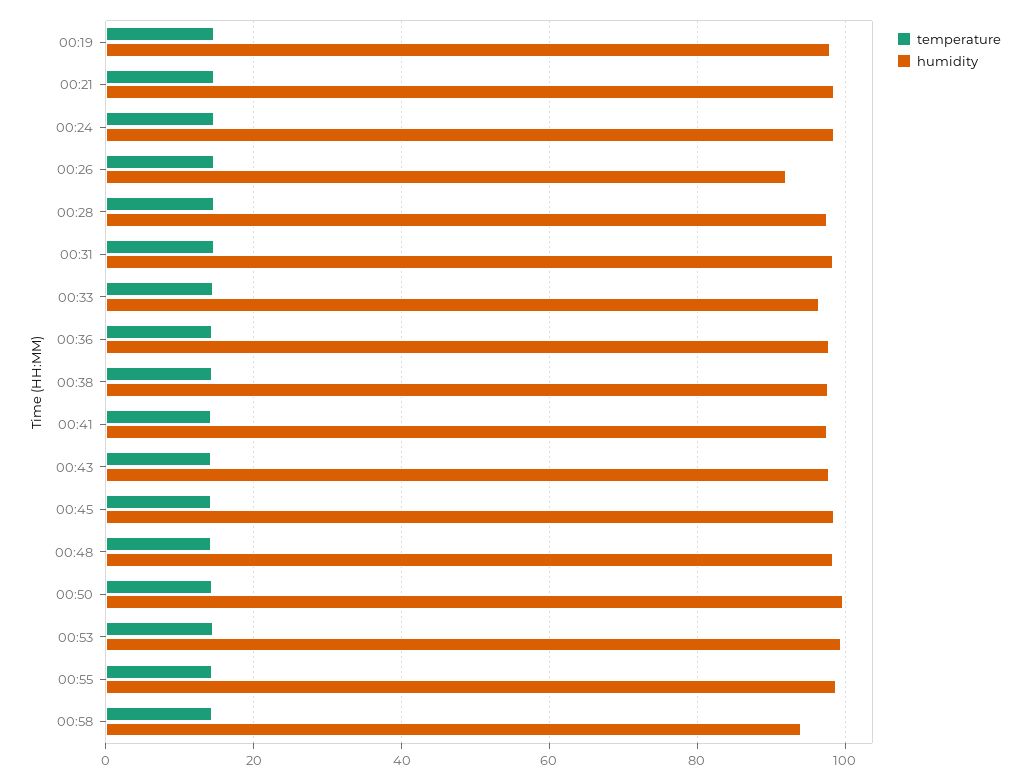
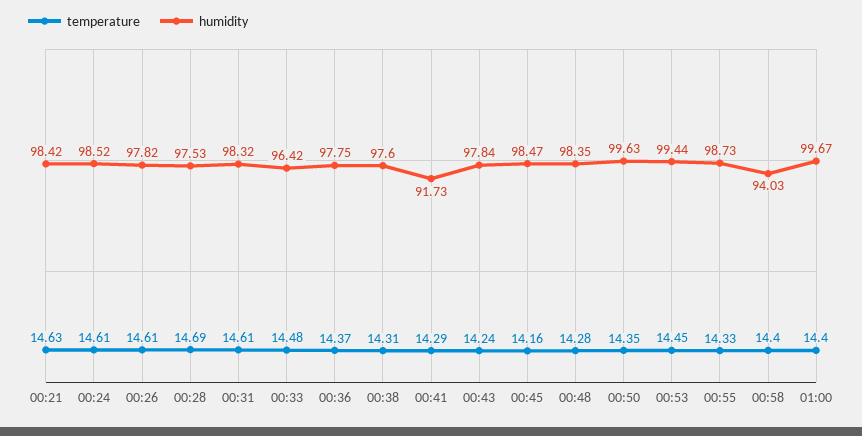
temperature, 00:19: 14 -> none
humidity, 00:19: 98 -> none
humidity, 00:26: 92 -> 97.82
humidity, 00:41: 98 -> 91.73
temperature, 01:00: none -> 14.4
humidity, 01:00: none -> 99.67

